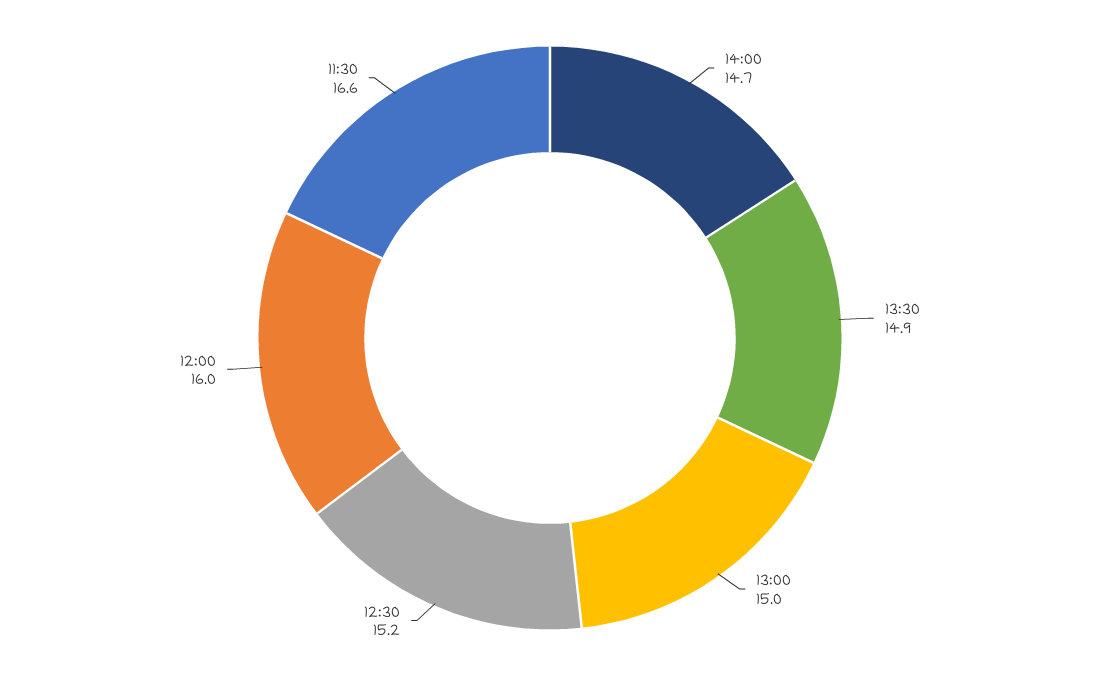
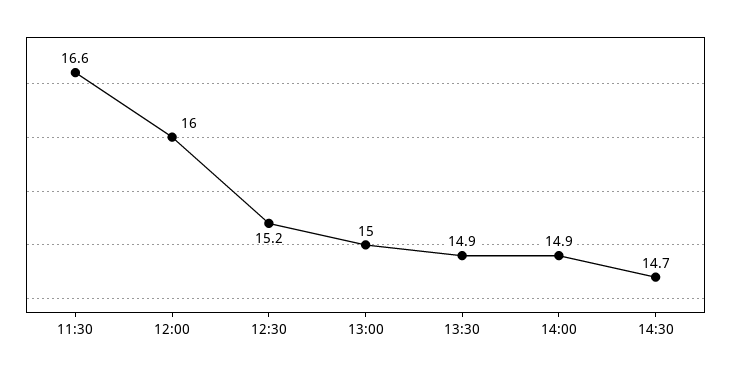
14:00: 14.7 -> 14.9
14:30: none -> 14.7

